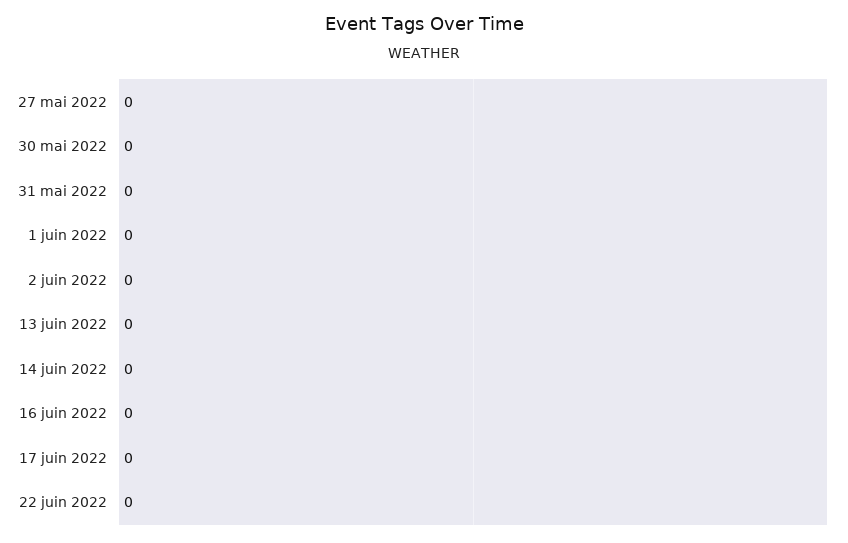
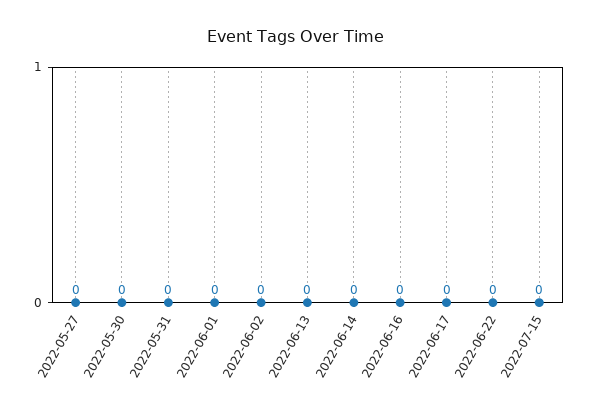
2022-07-15: none -> 0

